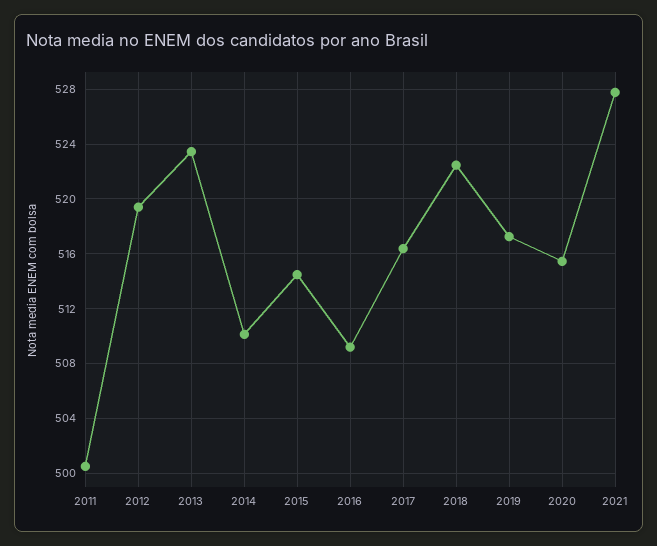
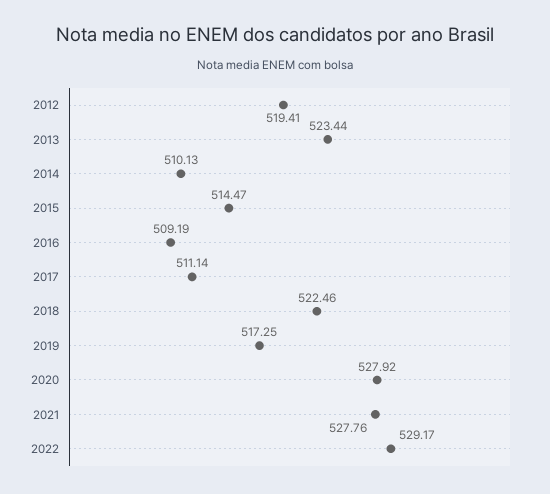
2011: 500.5 -> none
2017: 516.5 -> 511.14
2020: 515.5 -> 527.92
2022: none -> 529.17

